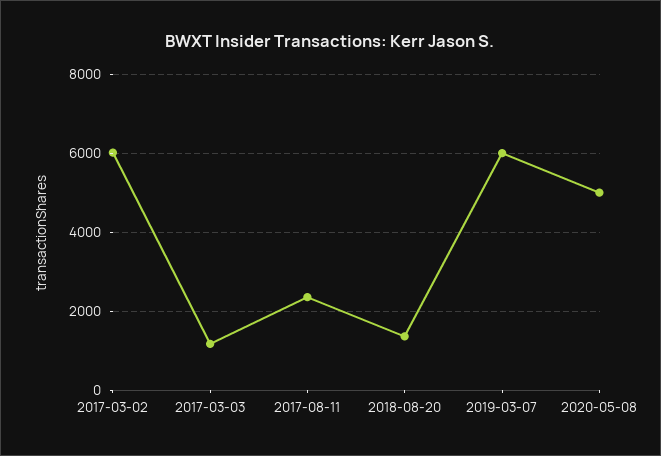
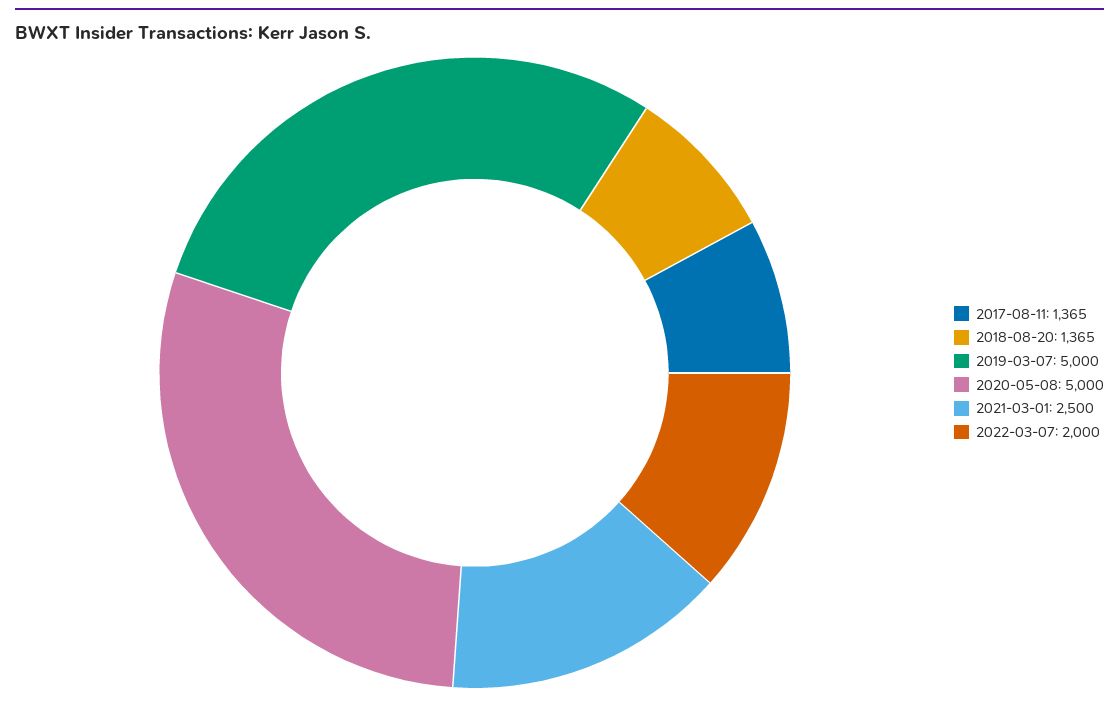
2017-03-02: 6000 -> none
2017-03-03: 1200 -> none
2017-08-11: 2400 -> 1365
2019-03-07: 6000 -> 5000
2021-03-01: none -> 2500
2022-03-07: none -> 2000

